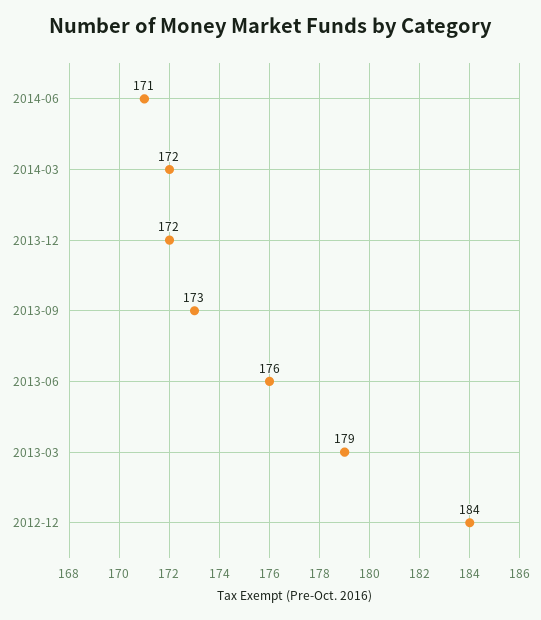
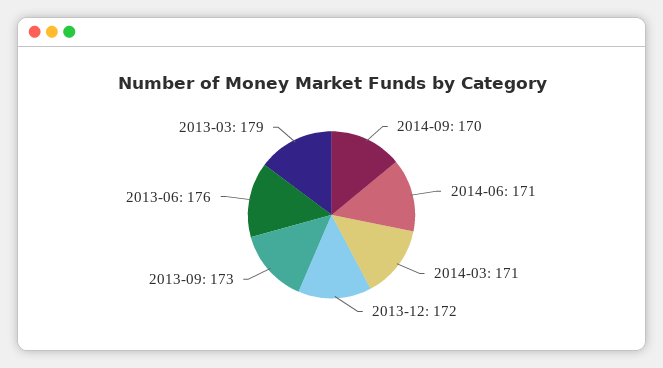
2014-03: 172 -> 171
2012-12: 184 -> none
2014-09: none -> 170

